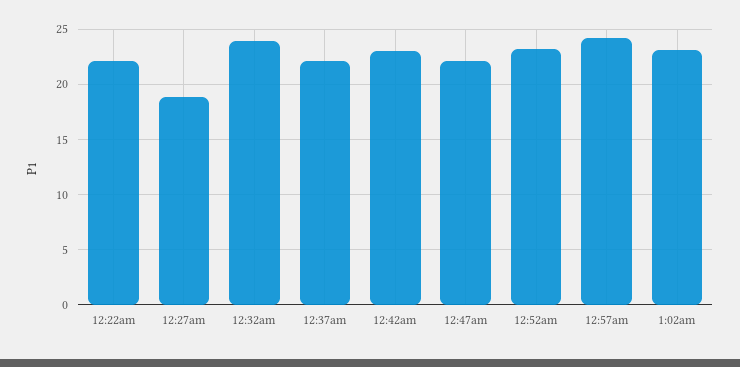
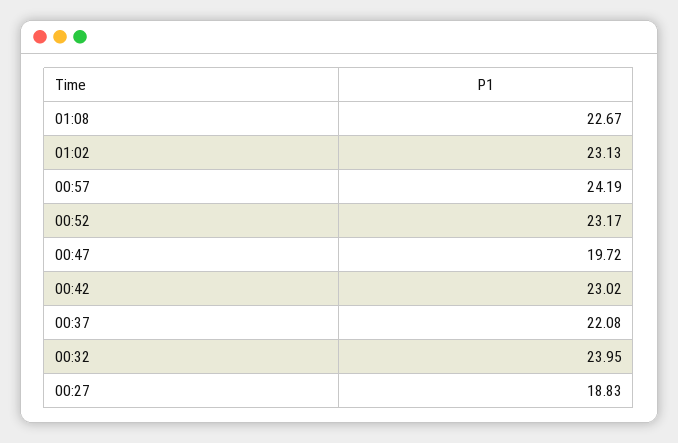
12:22am: 22 -> none
12:47am: 22 -> 19.72
01:08: none -> 22.67

